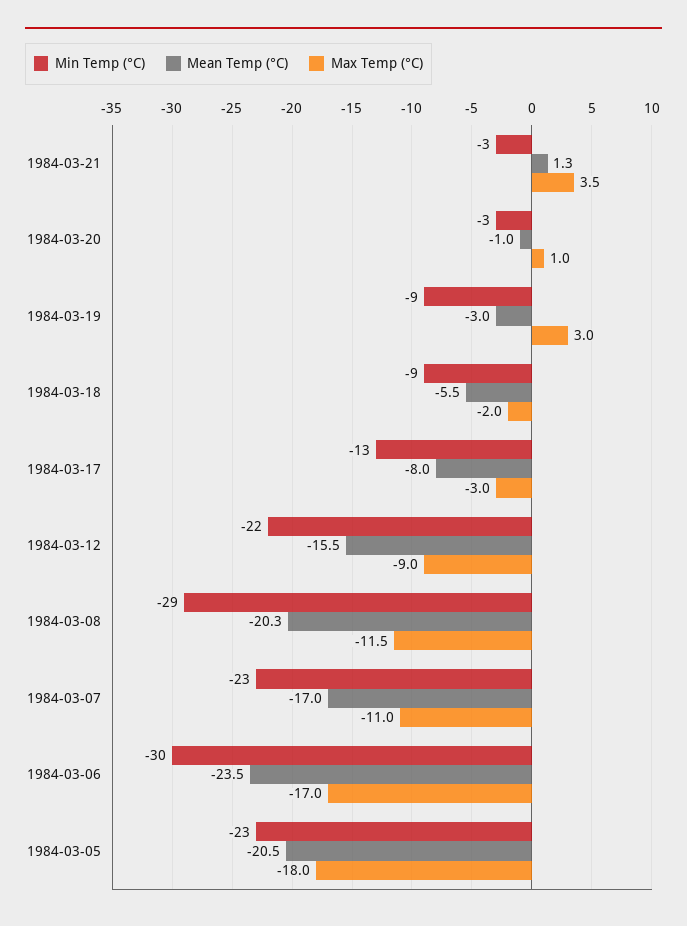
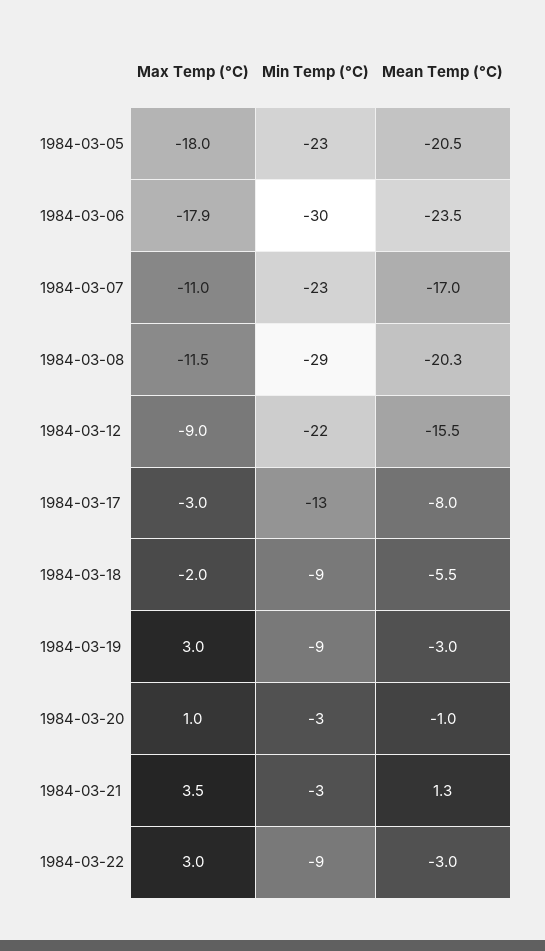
Max Temp (°C), 1984-03-06: -17 -> -17.9
Max Temp (°C), 1984-03-22: none -> 3
Min Temp (°C), 1984-03-22: none -> -9
Mean Temp (°C), 1984-03-22: none -> -3

